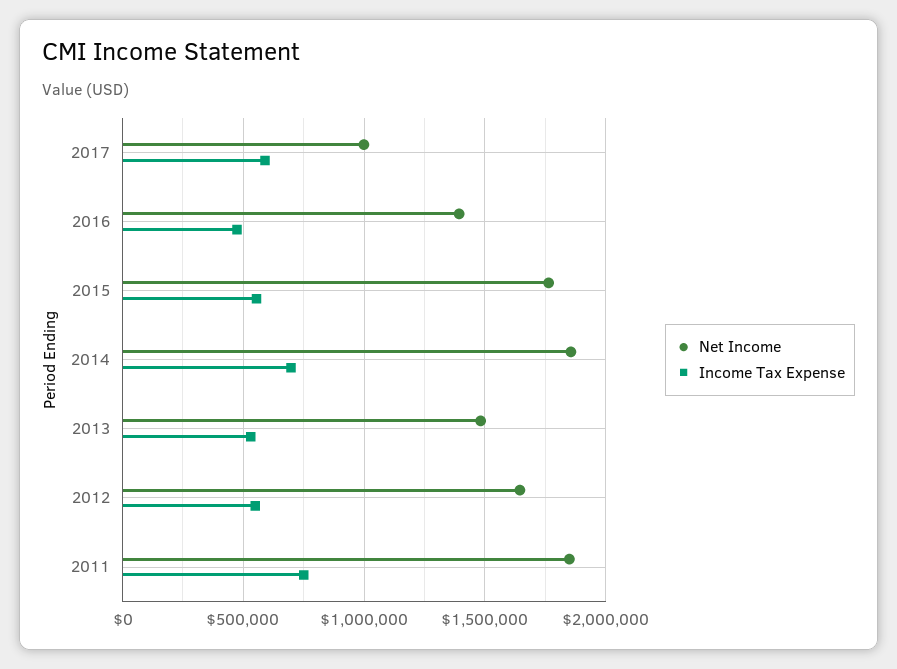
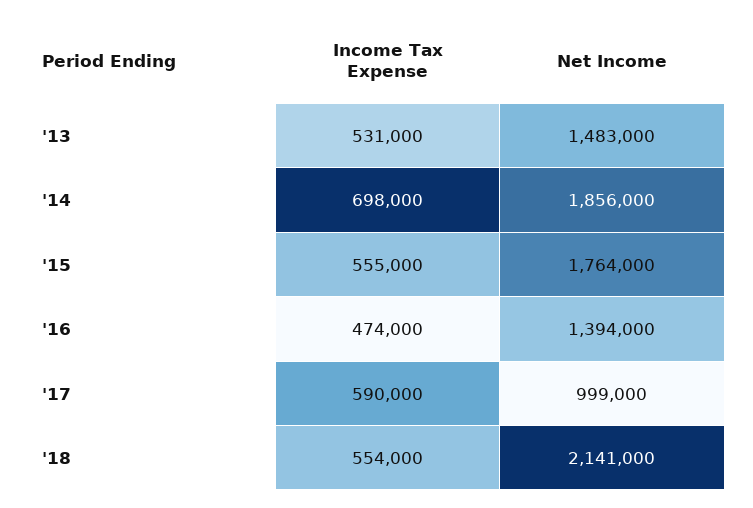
Net Income, 2012: 1650000 -> none
Income Tax Expense, 2012: 550000 -> none
Net Income, 2011: 1850000 -> none
Income Tax Expense, 2011: 750000 -> none
Income Tax Expense, '18: none -> 554000
Net Income, '18: none -> 2141000

